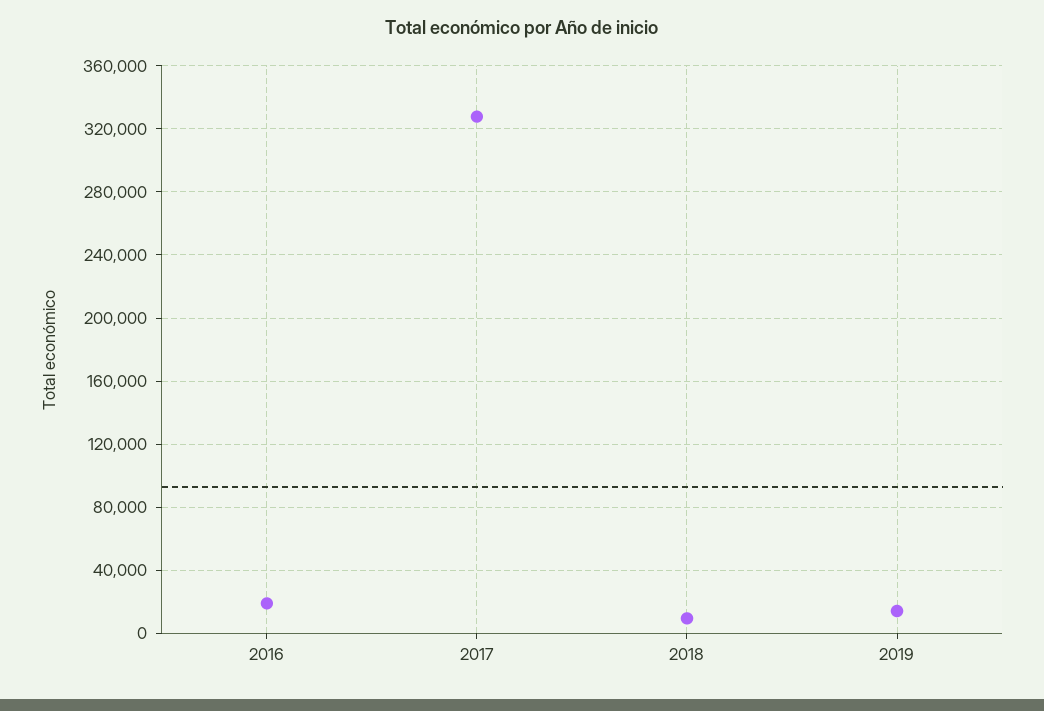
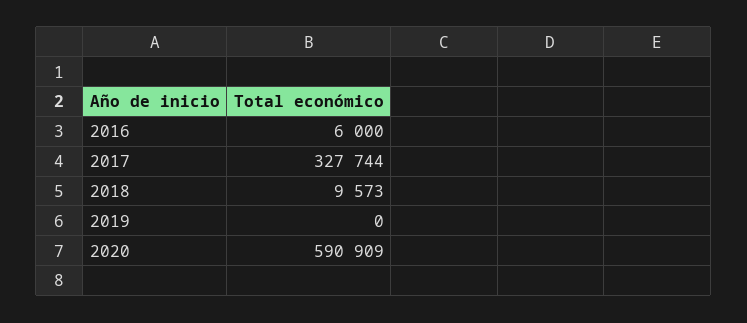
2016: 20000 -> 6000
2019: 15000 -> 0
2020: none -> 590909

